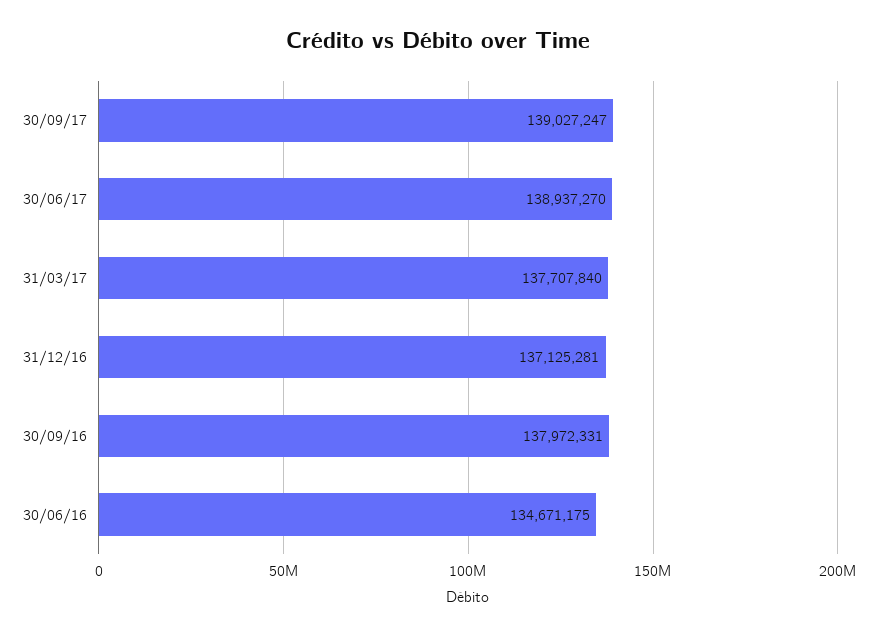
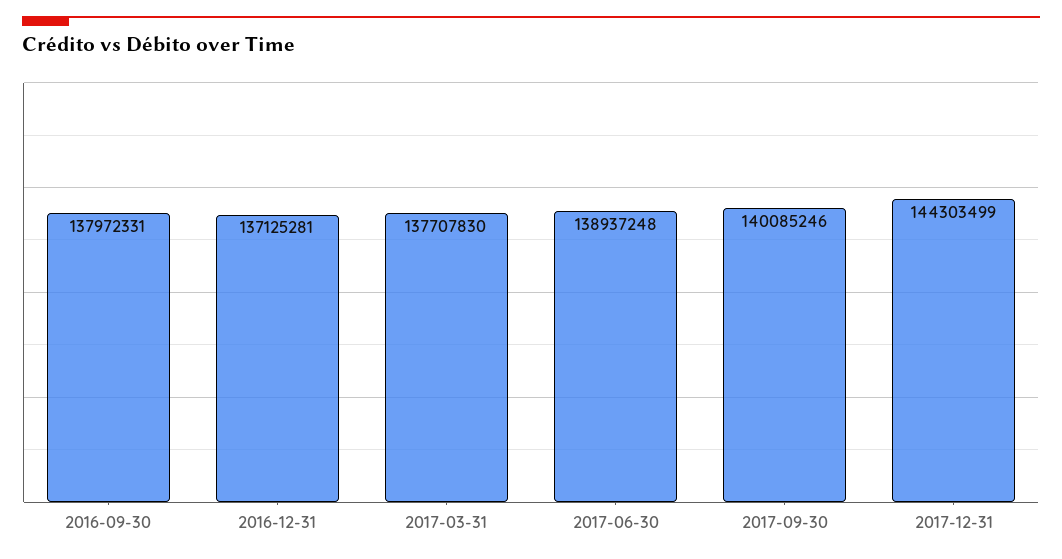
30/09/17: 139027247 -> 140085246
30/06/17: 138937270 -> 138937248
31/03/17: 137707840 -> 137707830
30/06/16: 134671175 -> none
2017-12-31: none -> 144303499

